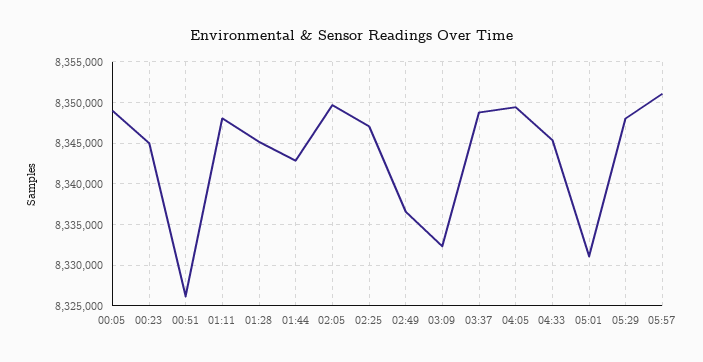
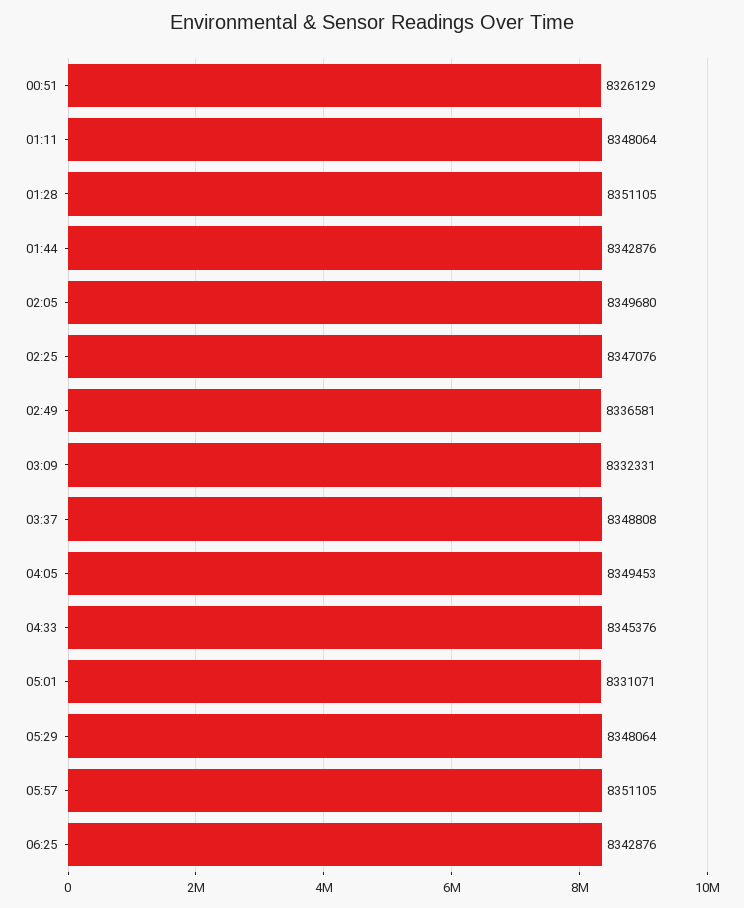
00:05: 8349000 -> none
00:23: 8345000 -> none
01:28: 8345000 -> 8351105
06:25: none -> 8342876

